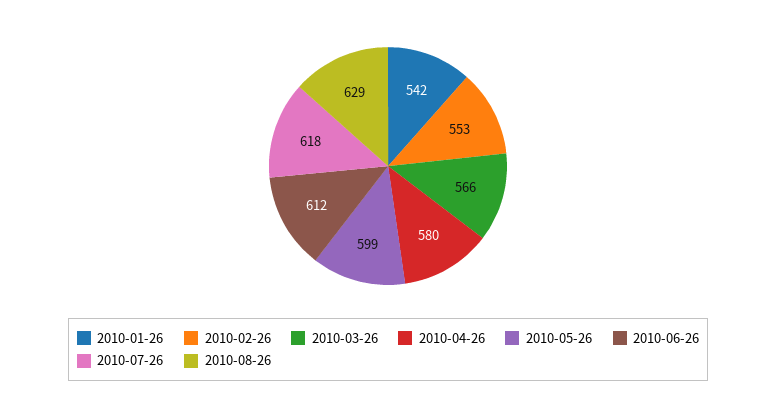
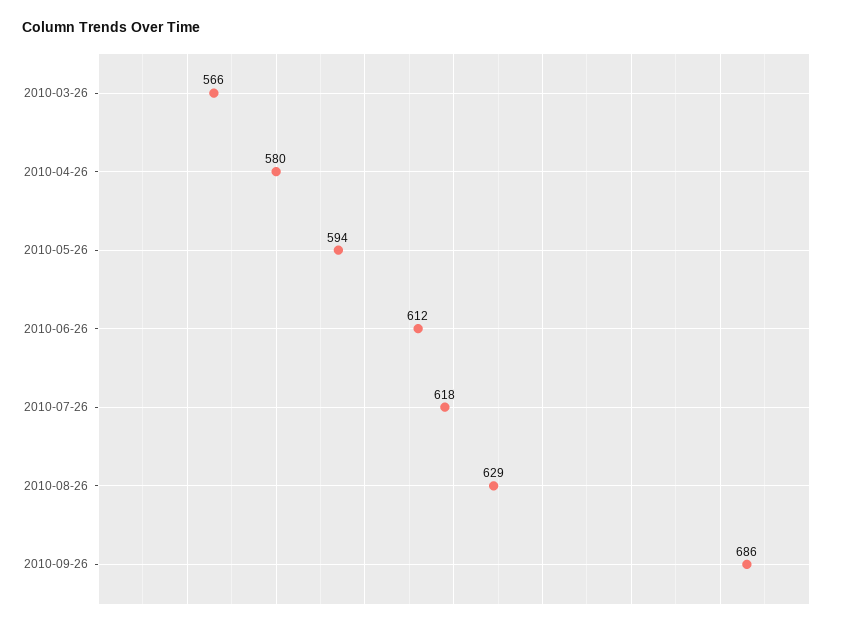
2010-01-26: 542 -> none
2010-02-26: 553 -> none
2010-05-26: 599 -> 594
2010-09-26: none -> 686

